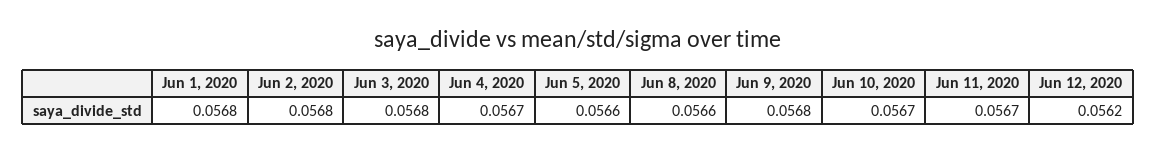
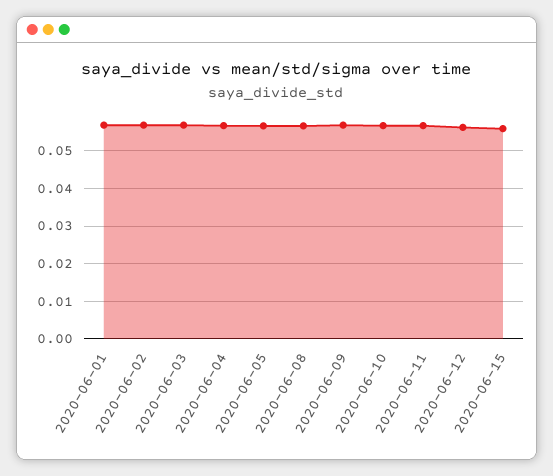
2020-06-15: none -> 0.056

